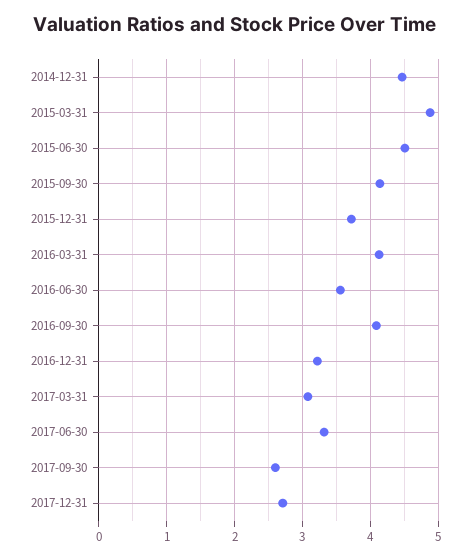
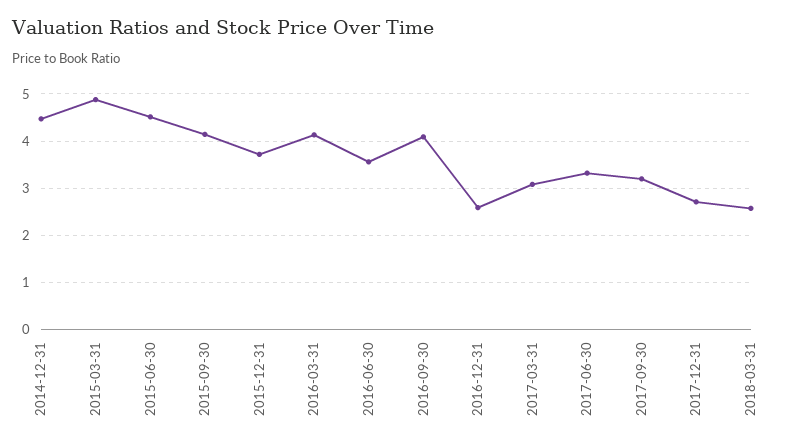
2016-12-31: 3.2 -> 2.6
2017-09-30: 2.6 -> 3.2
2018-03-31: none -> 2.6

